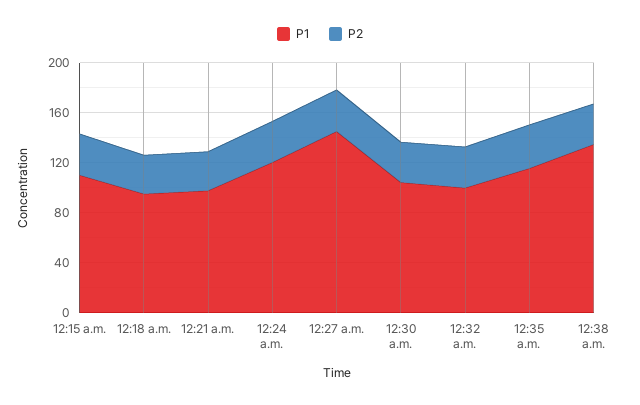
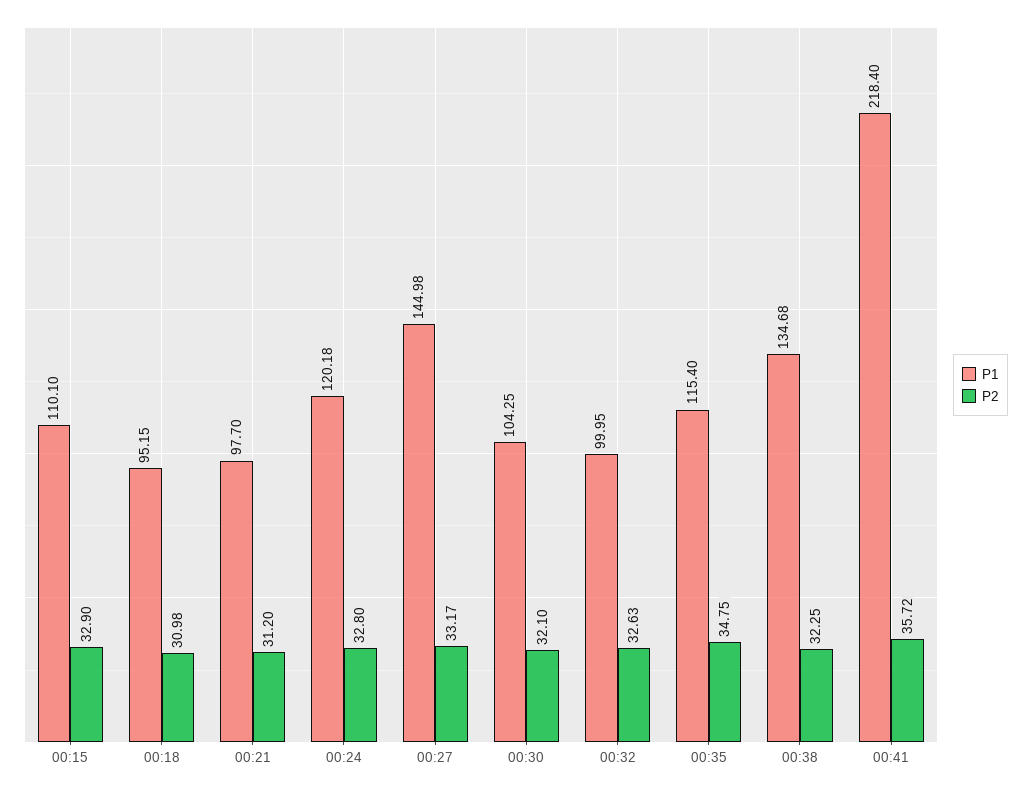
P1, 00:41: none -> 218.4
P2, 00:41: none -> 35.72

